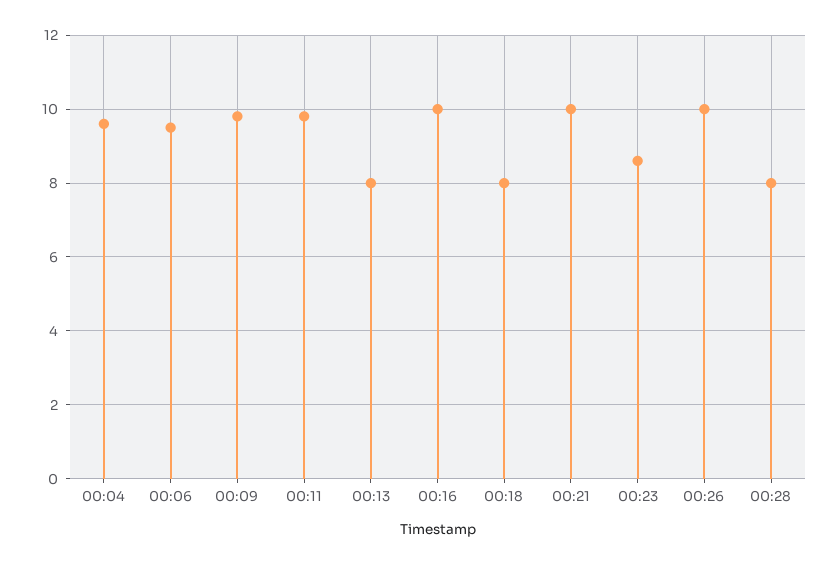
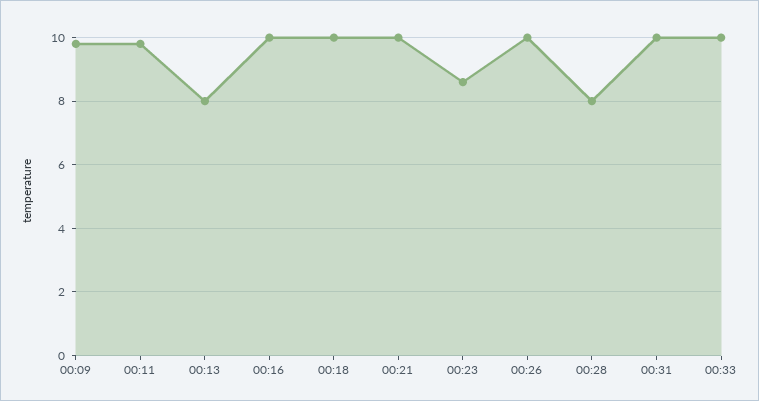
00:04: 9.5 -> none
00:06: 9.5 -> none
00:18: 8 -> 10
00:31: none -> 10
00:33: none -> 10

